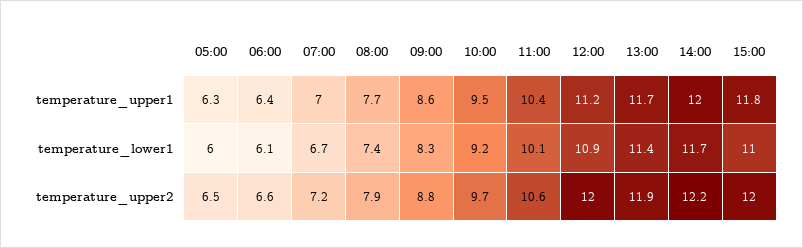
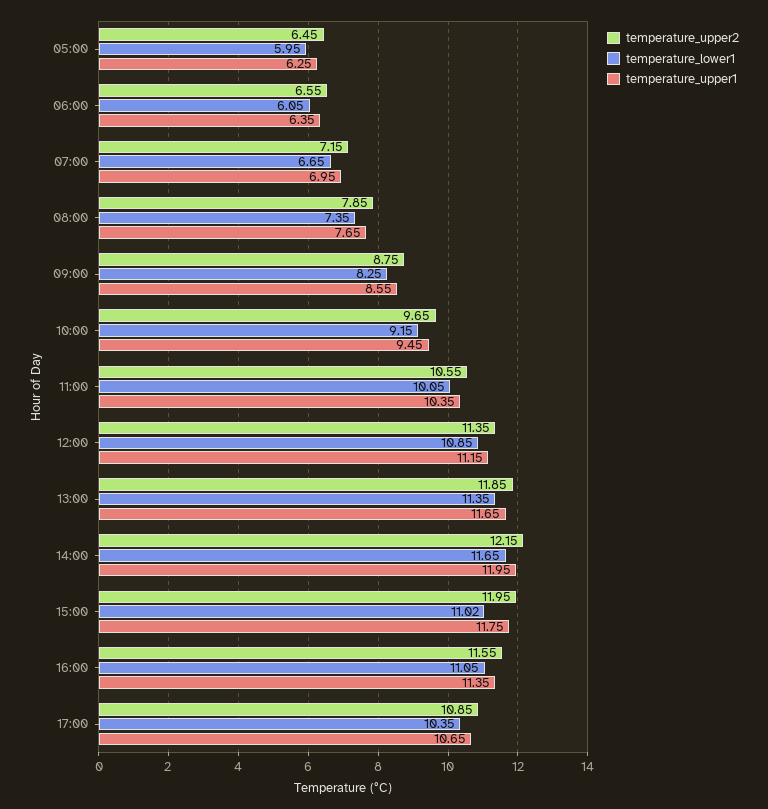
temperature_upper2, 12:00: 12 -> 11.35
temperature_upper2, 16:00: none -> 11.55
temperature_lower1, 16:00: none -> 11.05
temperature_upper1, 16:00: none -> 11.35
temperature_upper2, 17:00: none -> 10.85
temperature_lower1, 17:00: none -> 10.35
temperature_upper1, 17:00: none -> 10.65

